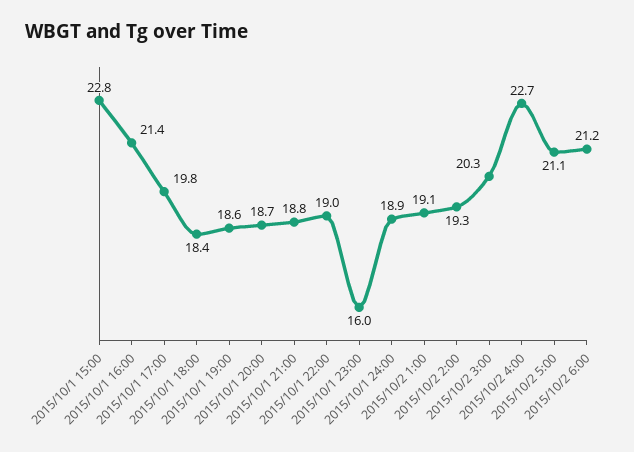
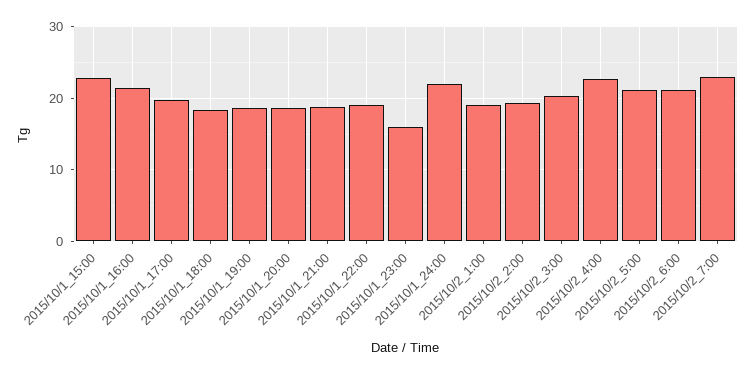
2015/10/1 24:00: 18.9 -> 22
2015/10/2_7:00: none -> 23

